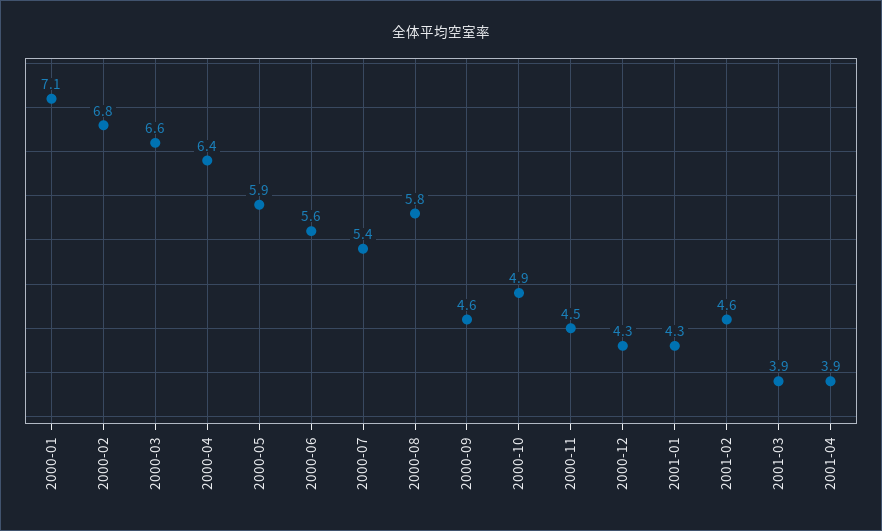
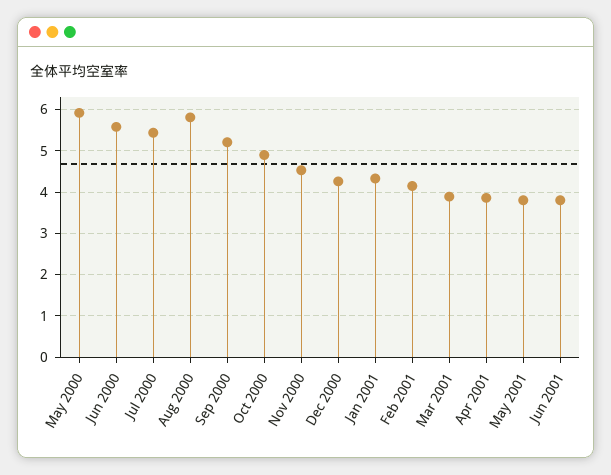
2000-01: 7.1 -> none
2000-02: 6.8 -> none
2000-03: 6.6 -> none
2000-04: 6.4 -> none
2000-09: 4.6 -> 5.2
2001-02: 4.6 -> 4.2
May 2001: none -> 3.8
Jun 2001: none -> 3.8

